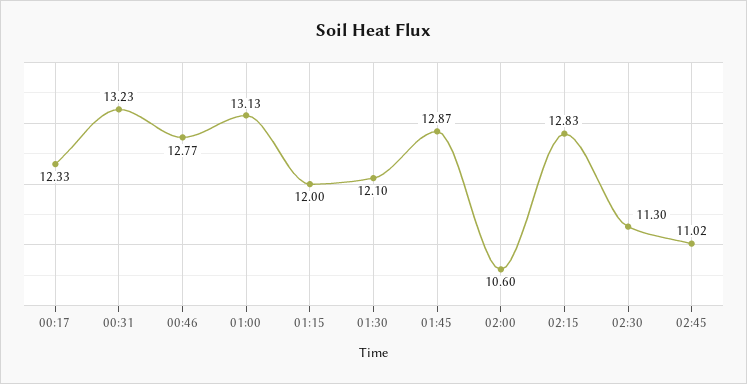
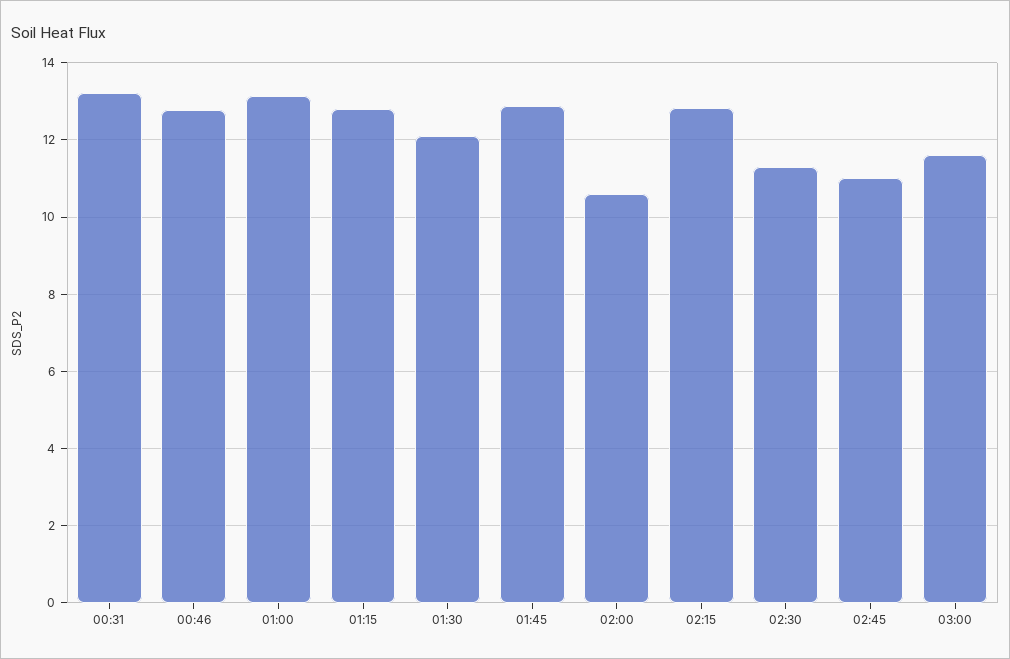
00:17: 12.33 -> none
01:15: 12 -> 12.8
03:00: none -> 11.6

